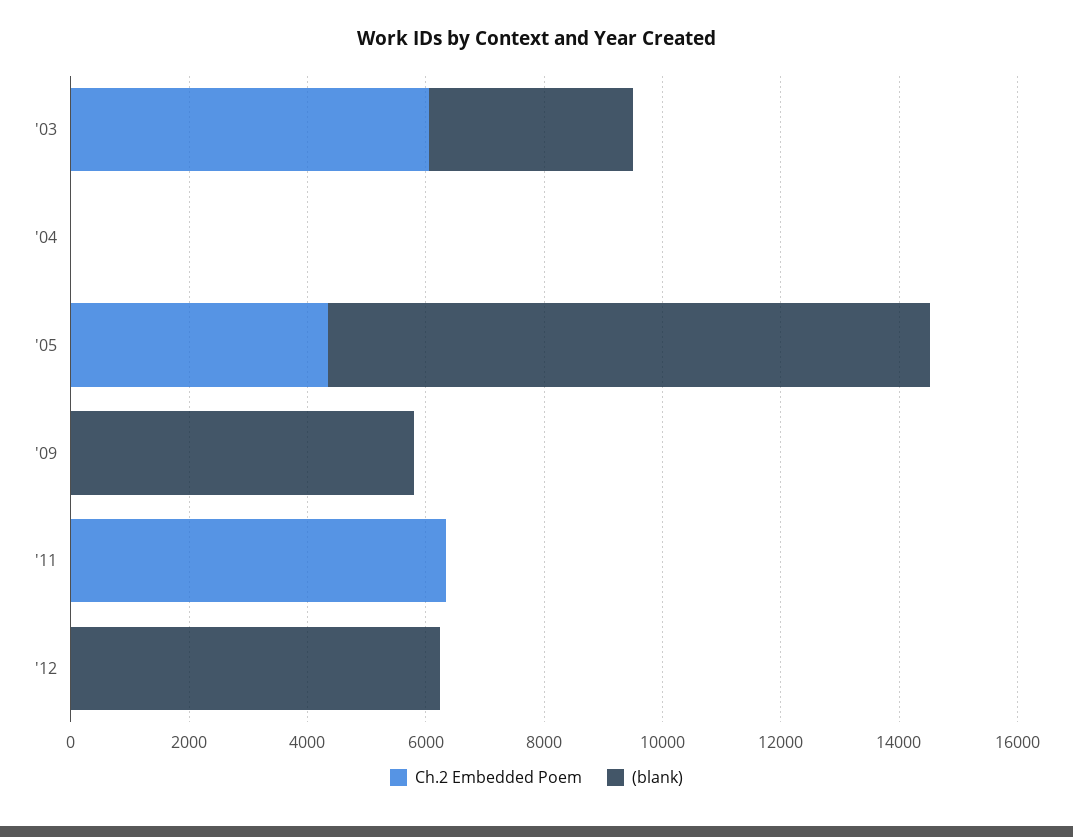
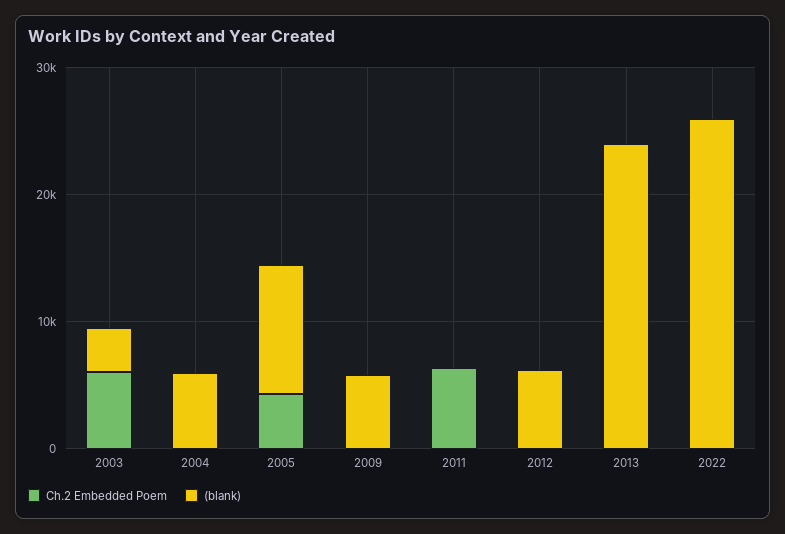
(blank), '04: 0 -> 6000
Ch.2 Embedded Poem, 2013: none -> 0
(blank), 2013: none -> 24000
Ch.2 Embedded Poem, 2022: none -> 0
(blank), 2022: none -> 26000

